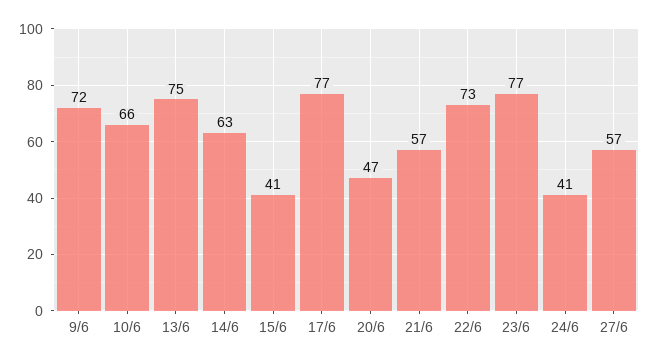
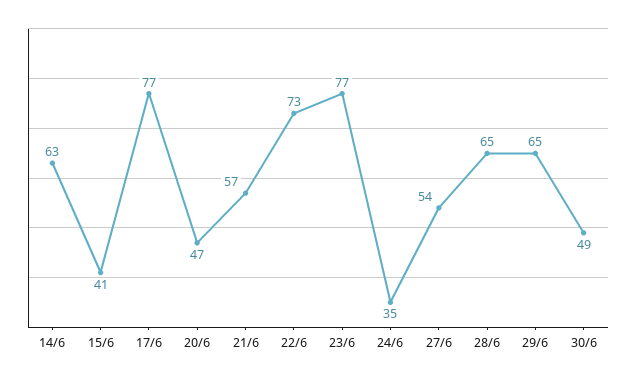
9/6: 72 -> none
10/6: 66 -> none
13/6: 75 -> none
24/6: 41 -> 35
27/6: 57 -> 54
28/6: none -> 65
29/6: none -> 65
30/6: none -> 49

